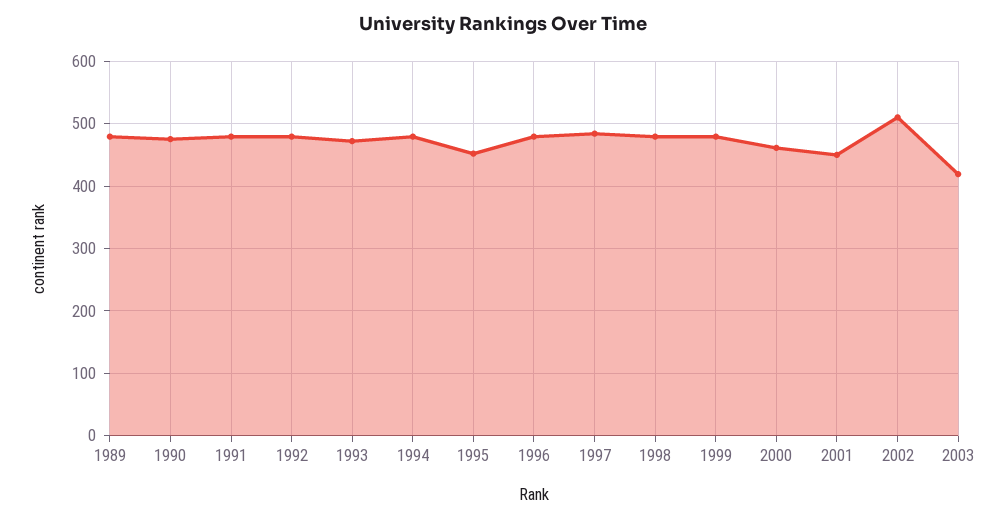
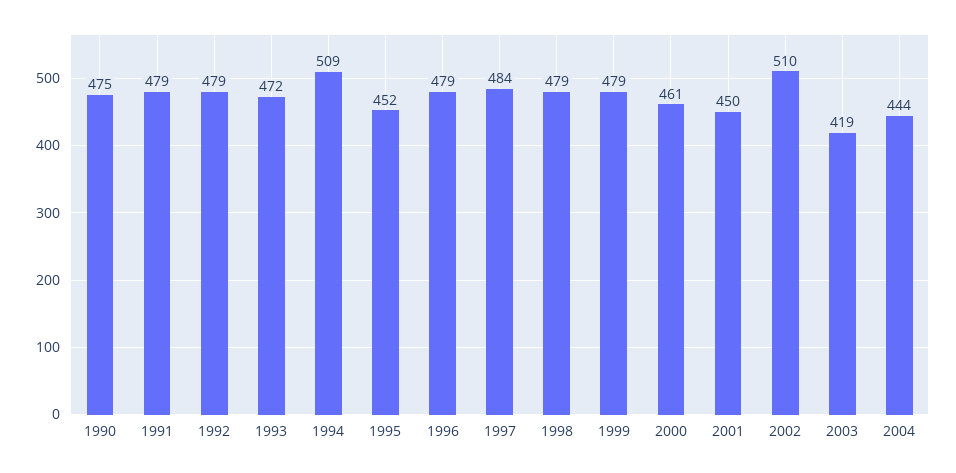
1989: 480 -> none
1994: 480 -> 509
2004: none -> 444

